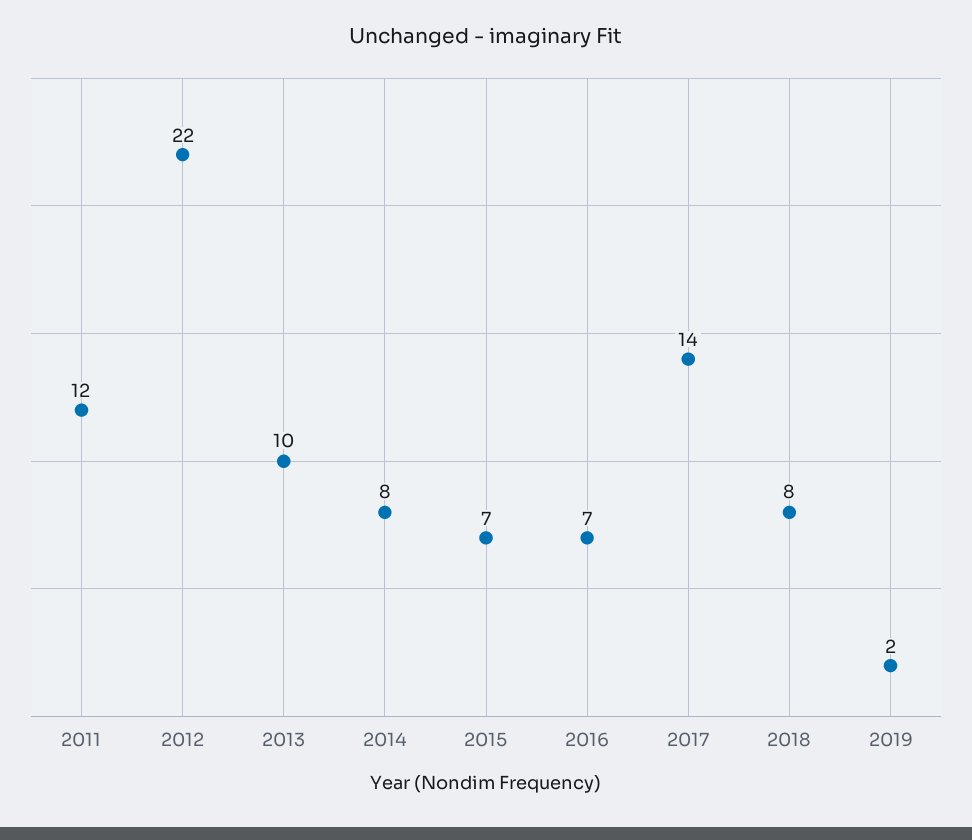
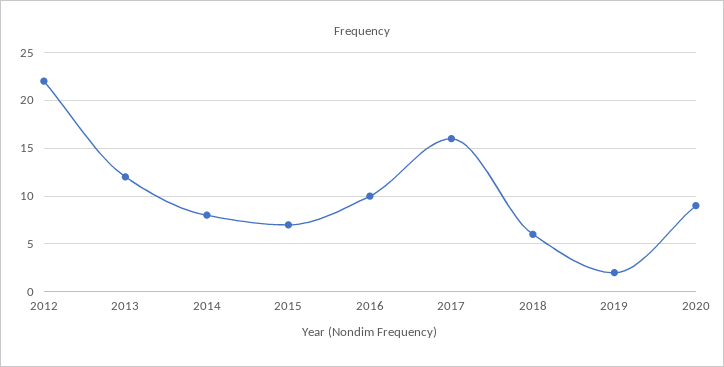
2011: 12 -> none
2013: 10 -> 12
2016: 7 -> 10
2017: 14 -> 16
2018: 8 -> 6
2020: none -> 9

